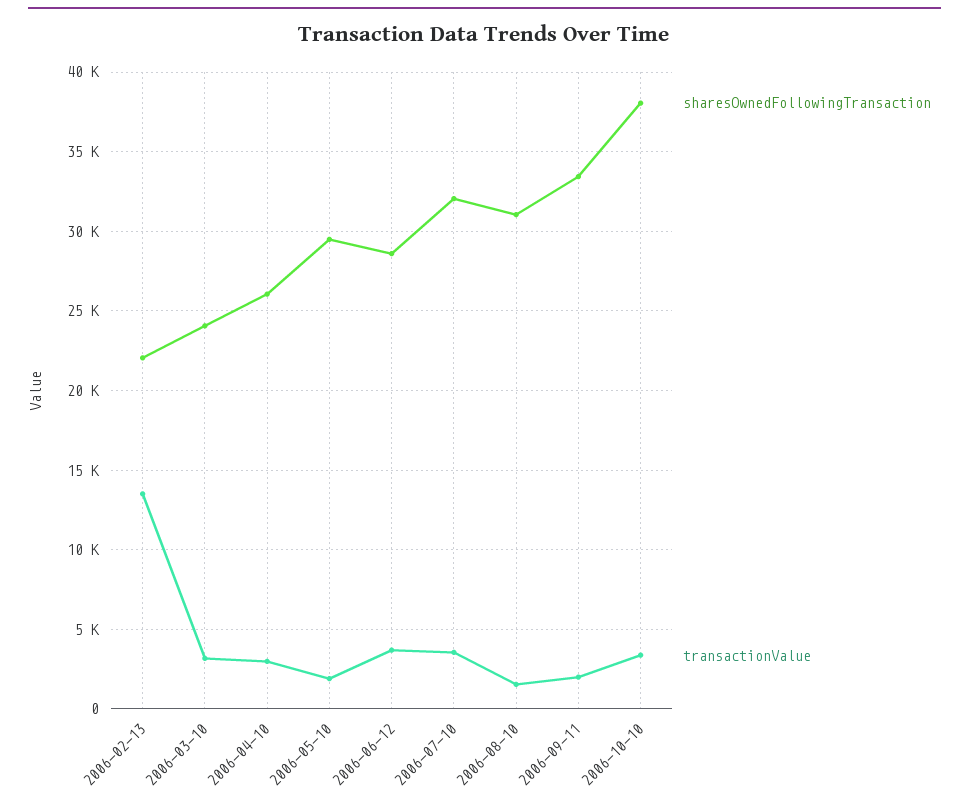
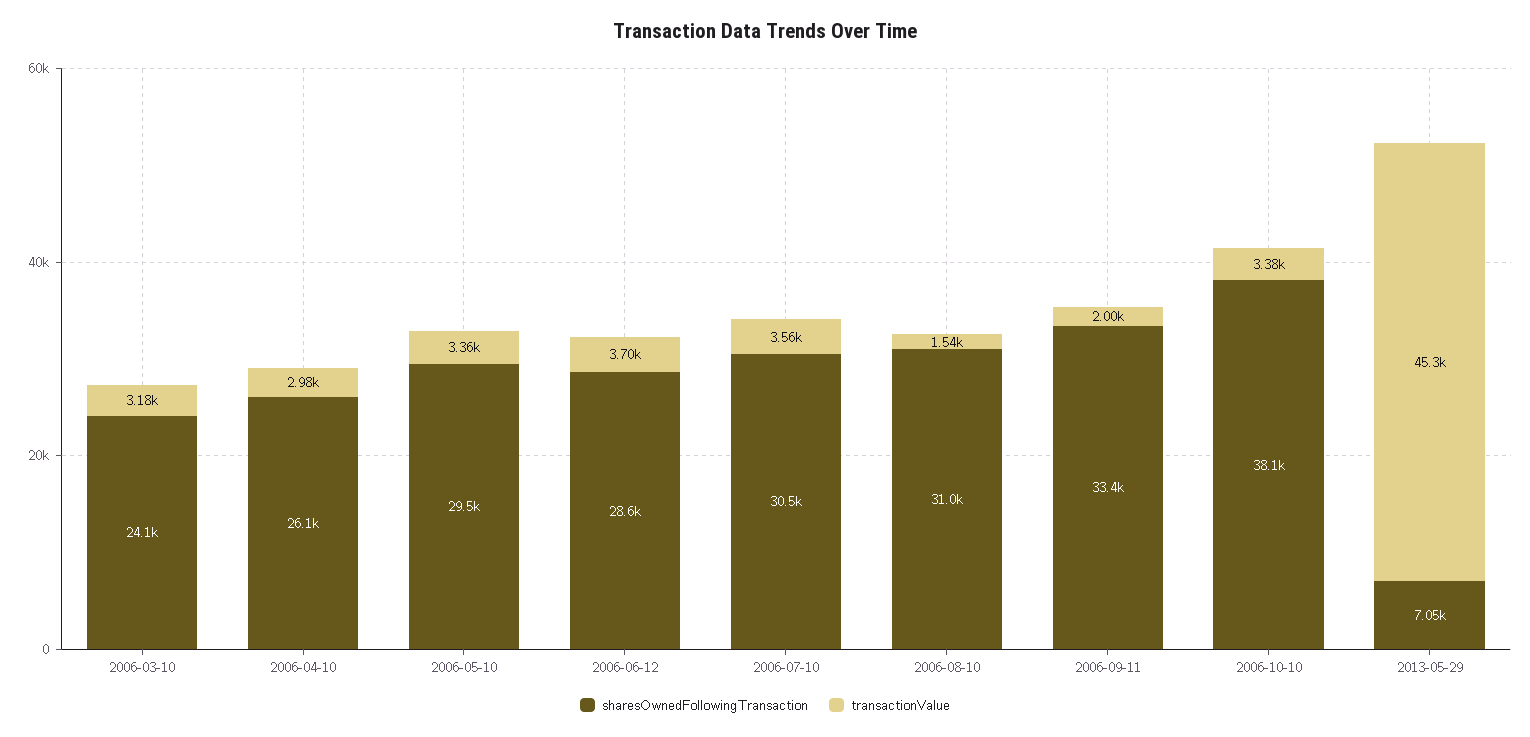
sharesOwnedFollowingTransaction, 2006-02-13: 22000 -> none
transactionValue, 2006-02-13: 13500 -> none
transactionValue, 2006-05-10: 2000 -> 3360
sharesOwnedFollowingTransaction, 2006-07-10: 32000 -> 30500
sharesOwnedFollowingTransaction, 2013-05-29: none -> 7050
transactionValue, 2013-05-29: none -> 45300

